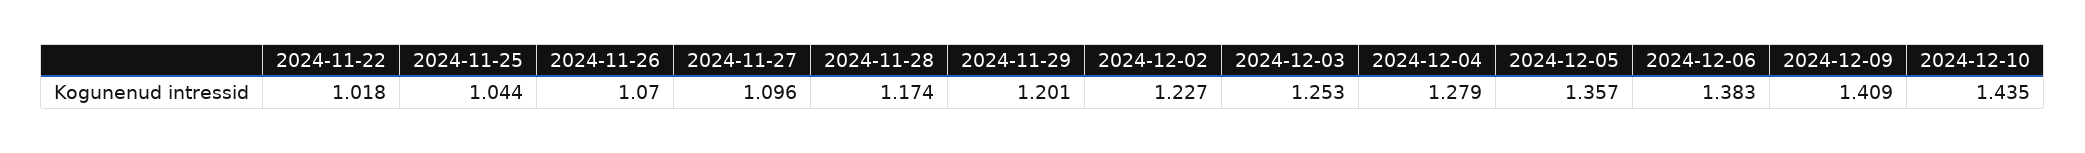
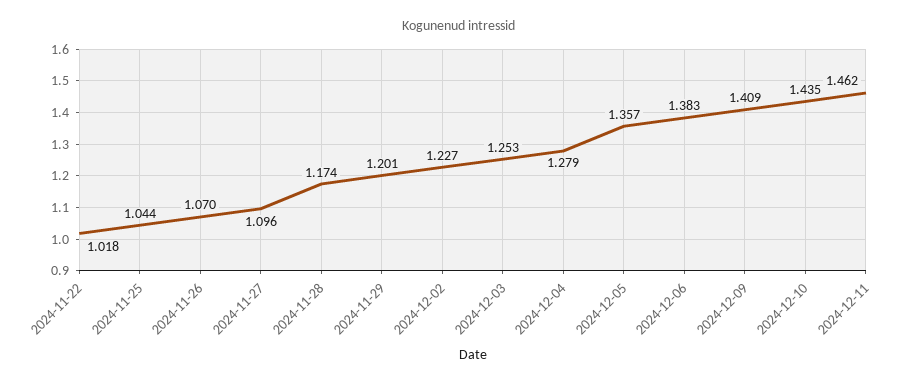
2024-12-11: none -> 1.462

